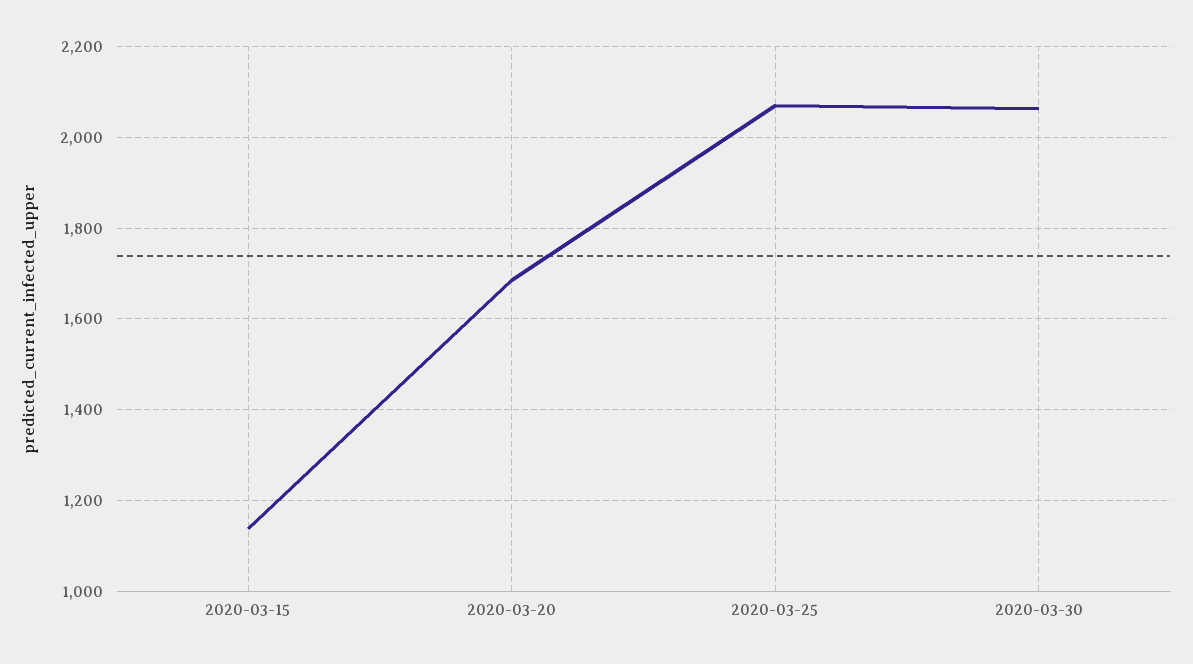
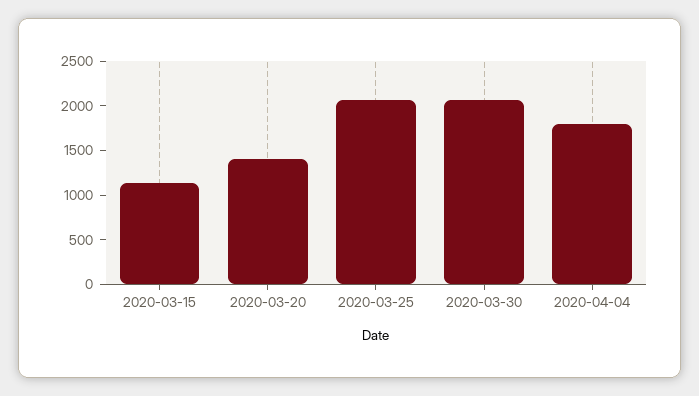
2020-03-20: 1680 -> 1400
2020-04-04: none -> 1800

